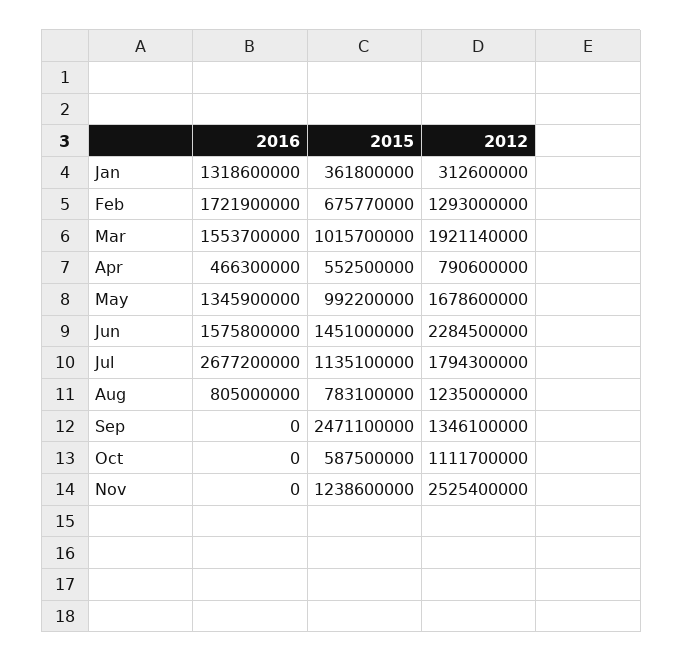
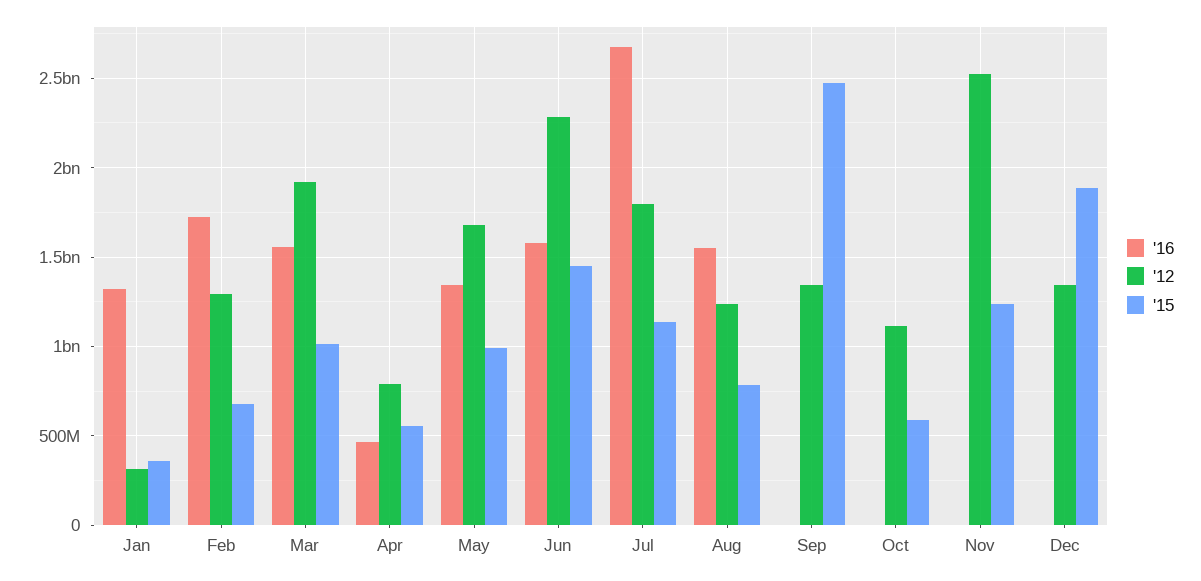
2016, Aug: 805000000 -> 1550000000
2016, Dec: none -> 0
2012, Dec: none -> 1350000000
2015, Dec: none -> 1900000000

